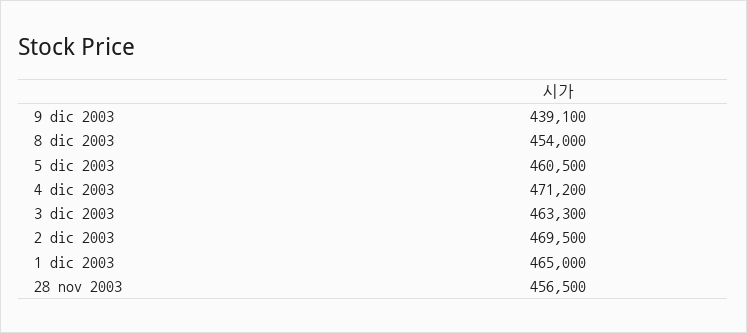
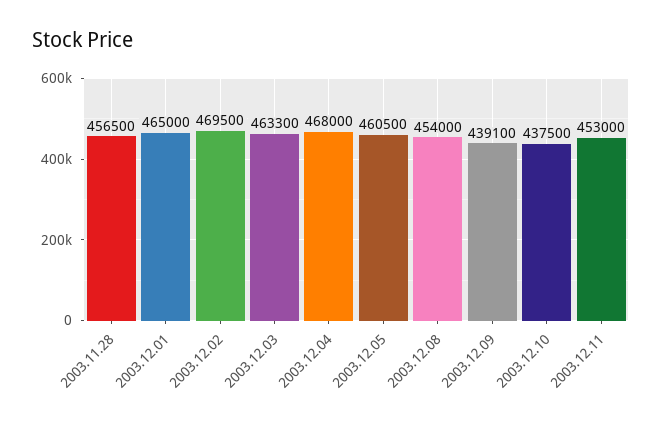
4 dic 2003: 471200 -> 468000
2003.12.10: none -> 437500
2003.12.11: none -> 453000

